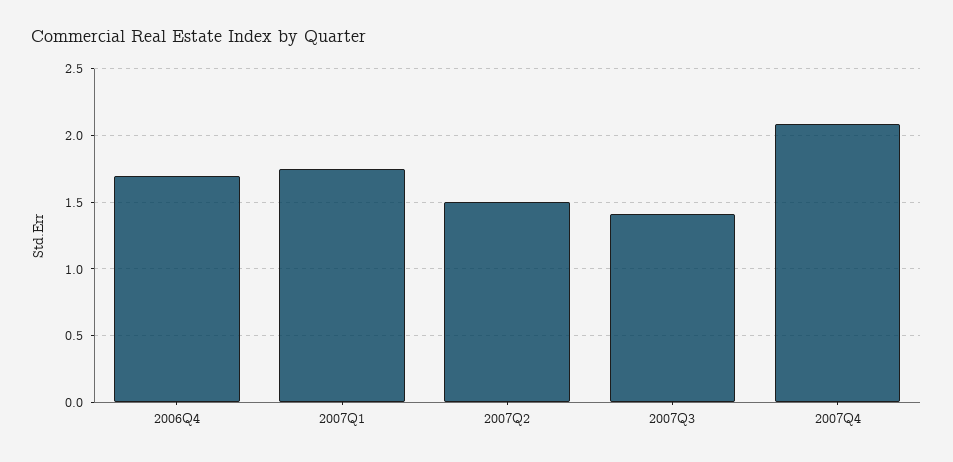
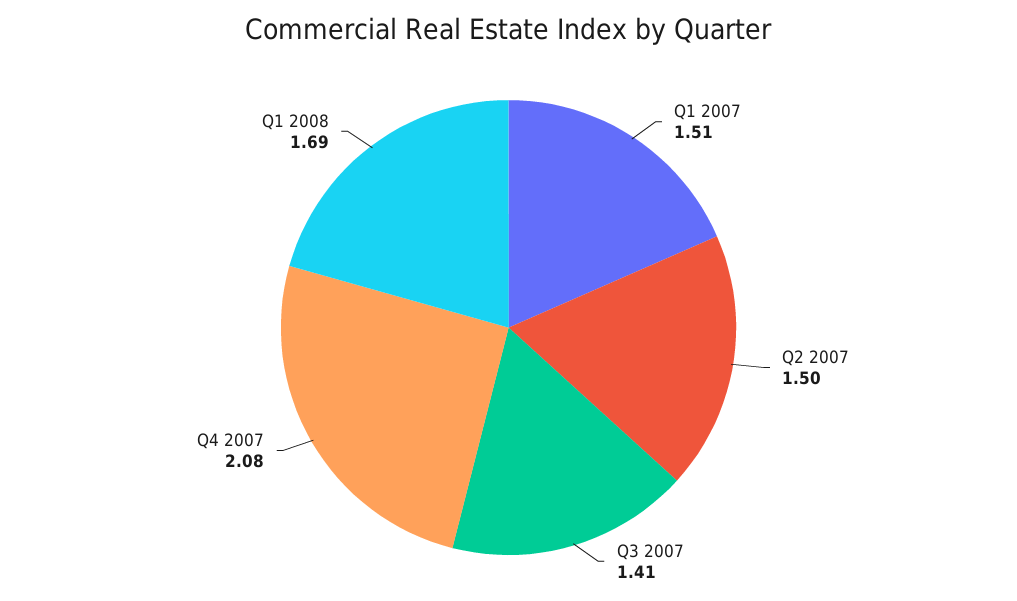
2006Q4: 1.7 -> none
2007Q1: 1.75 -> 1.51
Q1 2008: none -> 1.69

